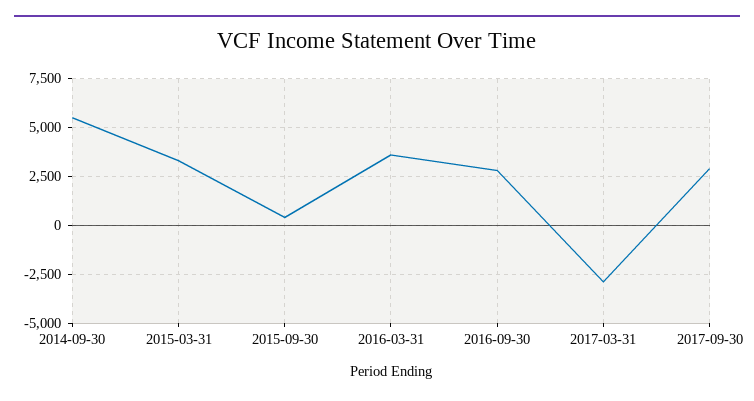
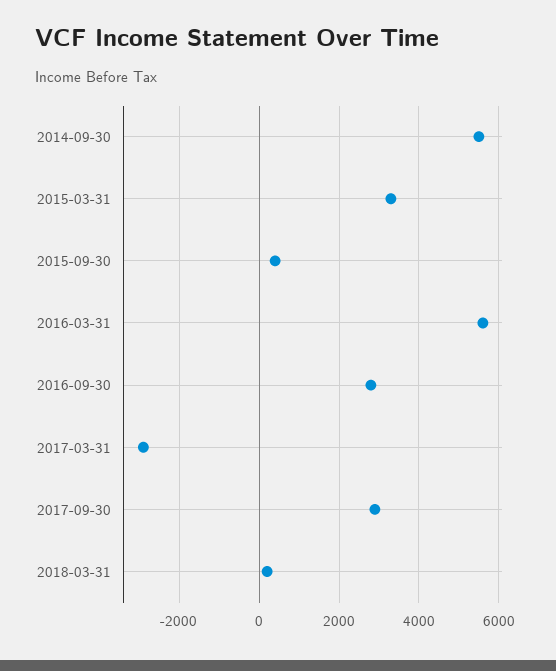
2016-03-31: 3500 -> 5600
2018-03-31: none -> 200

